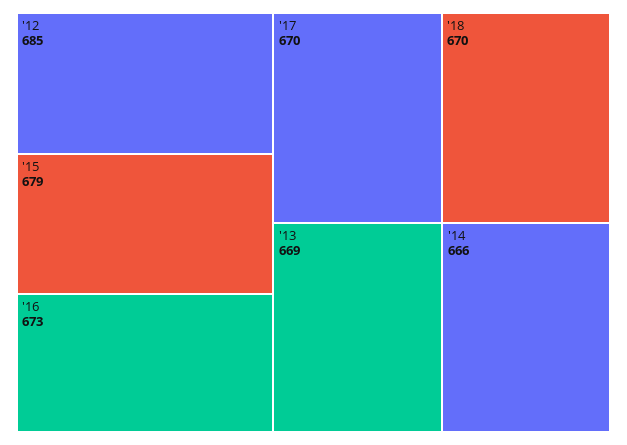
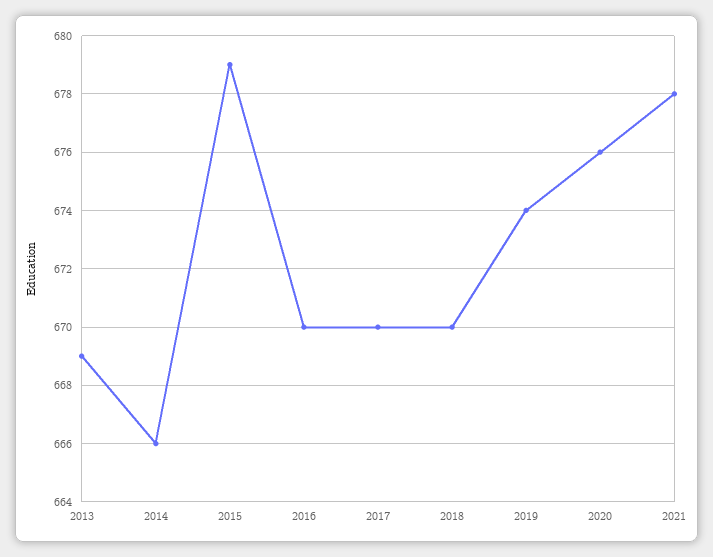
'12: 685 -> none
'16: 673 -> 670
2019: none -> 674
2020: none -> 676
2021: none -> 678

